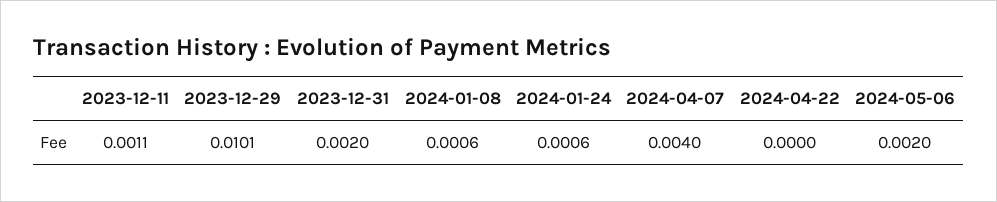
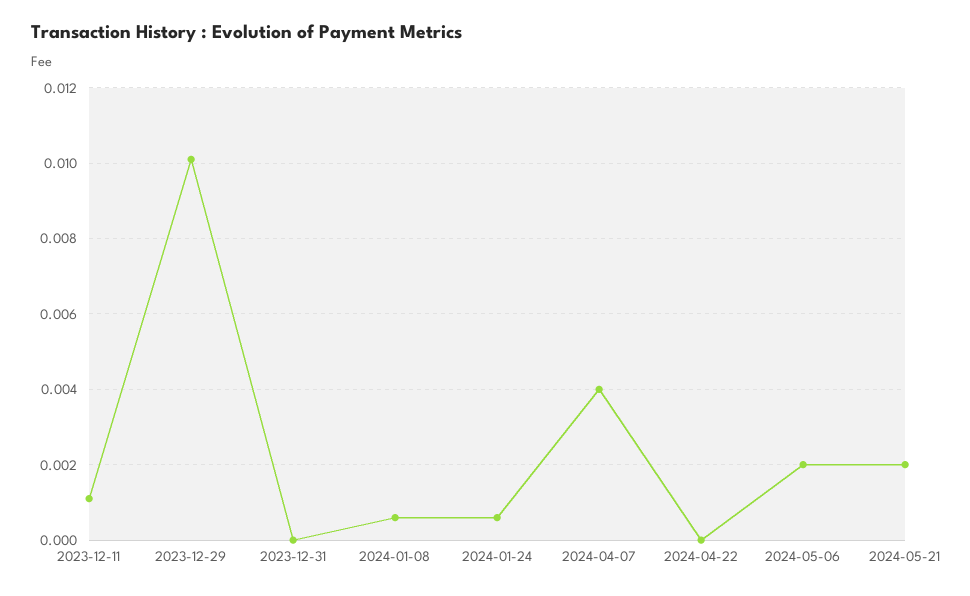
2023-12-31: 0.002 -> 0
2024-05-21: none -> 0.002

